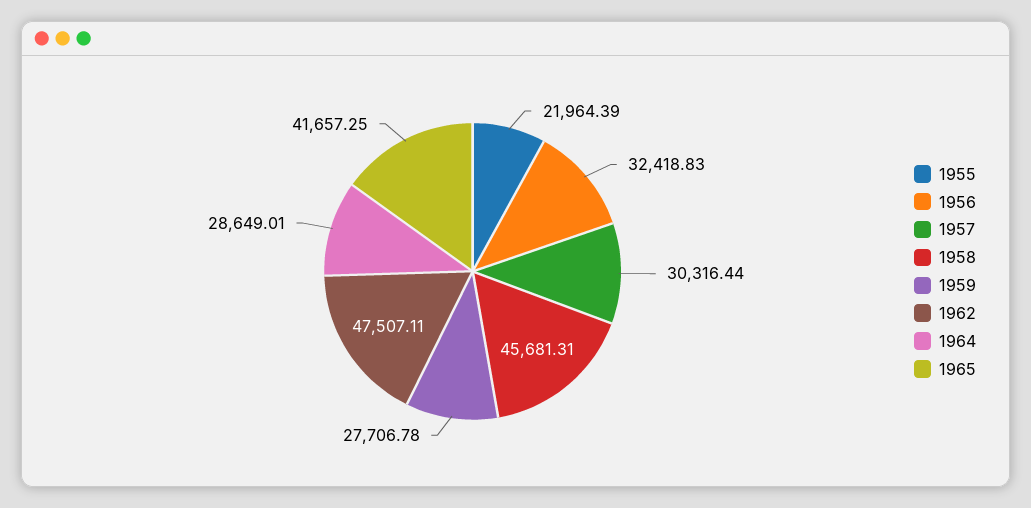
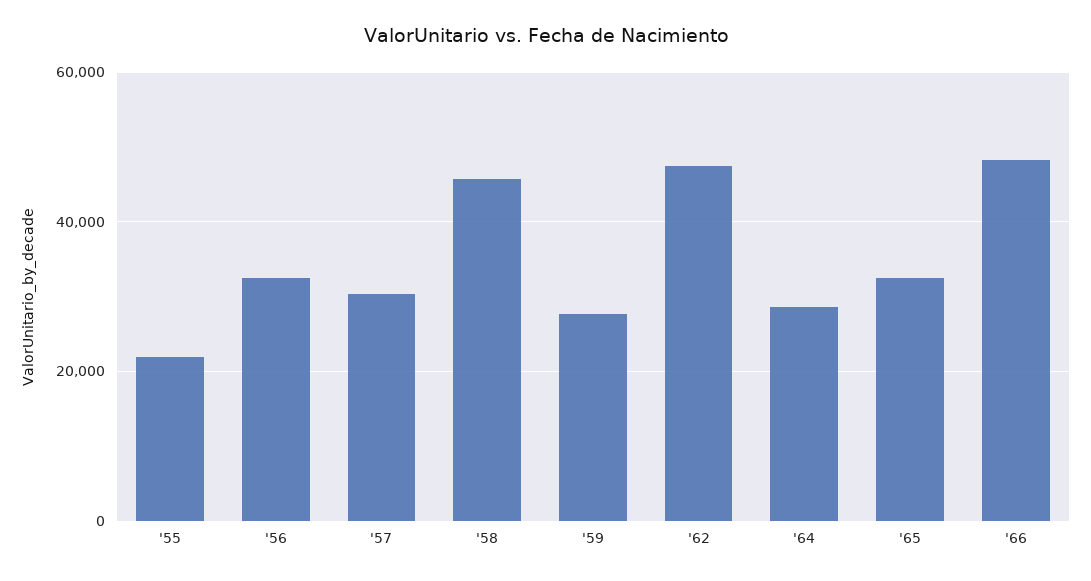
1965: 41657.25 -> 32000
'66: none -> 48000

